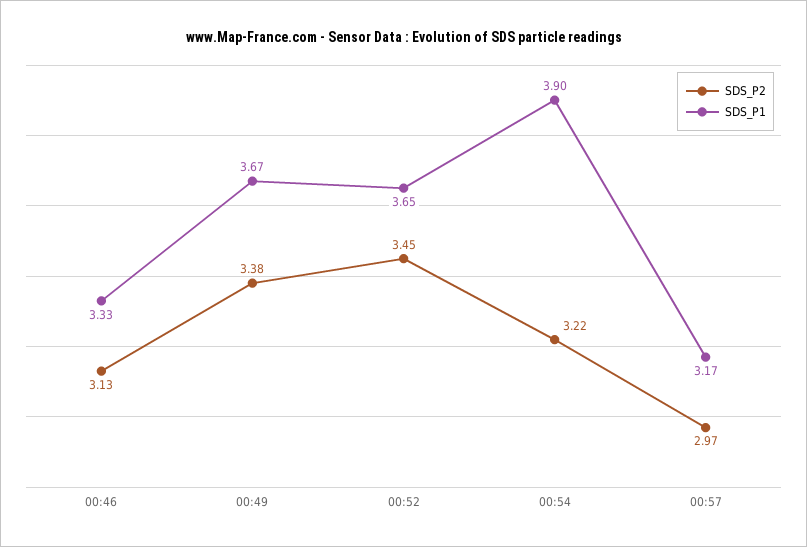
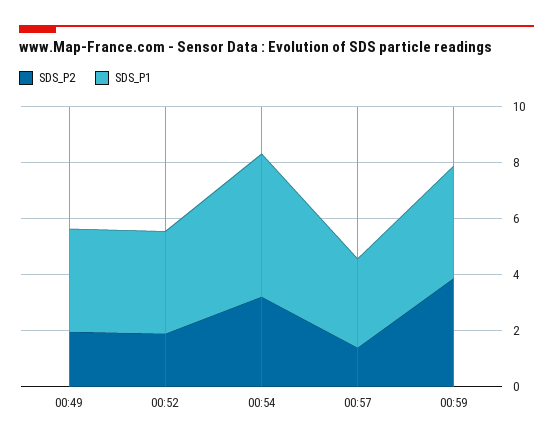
SDS_P2, 00:46: 3.13 -> none
SDS_P1, 00:46: 3.33 -> none
SDS_P2, 00:49: 3.38 -> 2
SDS_P2, 00:52: 3.45 -> 2
SDS_P1, 00:54: 3.9 -> 5
SDS_P2, 00:57: 2.97 -> 1.5
SDS_P2, 00:59: none -> 4
SDS_P1, 00:59: none -> 4

